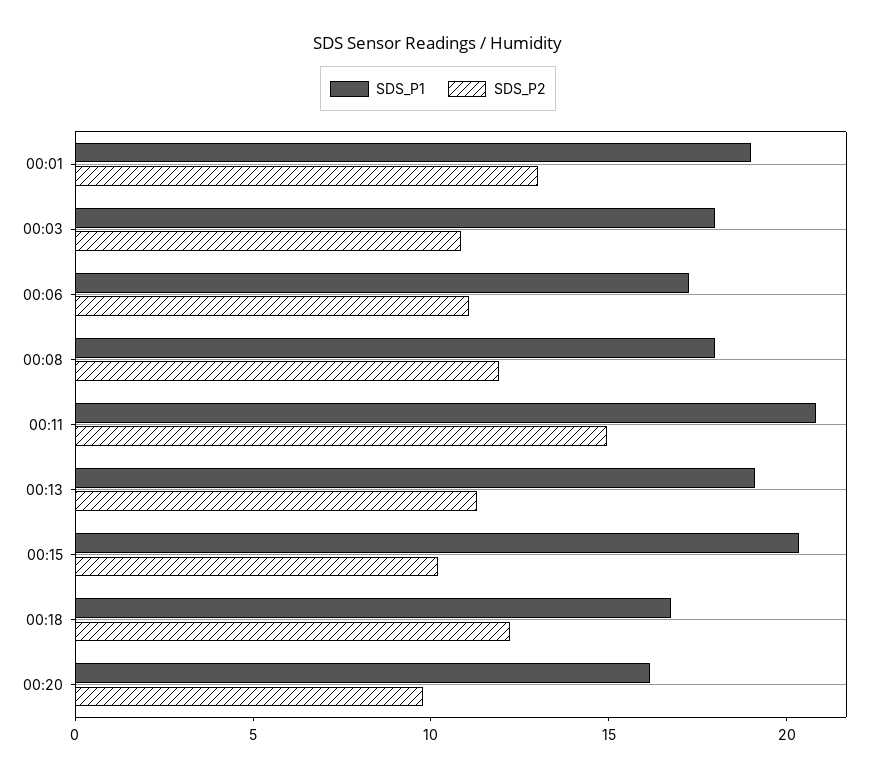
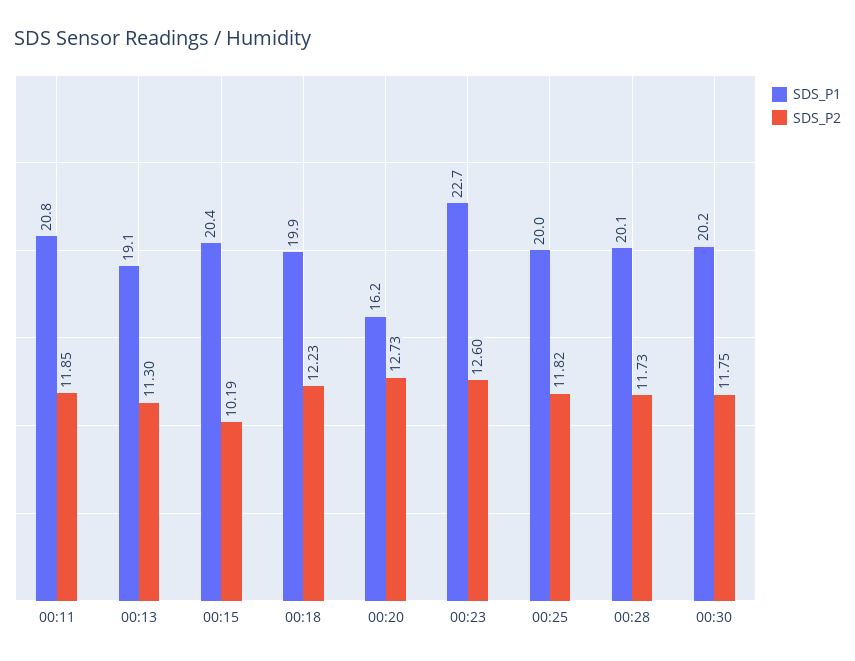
SDS_P1, 00:01: 19 -> none
SDS_P2, 00:01: 13 -> none
SDS_P1, 00:03: 18 -> none
SDS_P2, 00:03: 11 -> none
SDS_P1, 00:06: 17 -> none
SDS_P2, 00:06: 11 -> none
SDS_P1, 00:08: 18 -> none
SDS_P2, 00:08: 12 -> none
SDS_P2, 00:11: 15 -> 11.85
SDS_P1, 00:18: 17 -> 19.9
SDS_P2, 00:20: 10 -> 12.73
SDS_P1, 00:23: none -> 22.7
SDS_P2, 00:23: none -> 12.6
SDS_P1, 00:25: none -> 20
SDS_P2, 00:25: none -> 11.82
SDS_P1, 00:28: none -> 20.1
SDS_P2, 00:28: none -> 11.73
SDS_P1, 00:30: none -> 20.2
SDS_P2, 00:30: none -> 11.75

